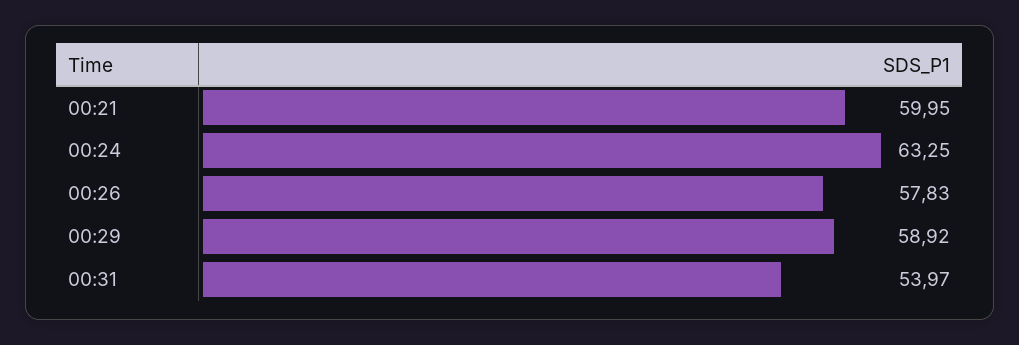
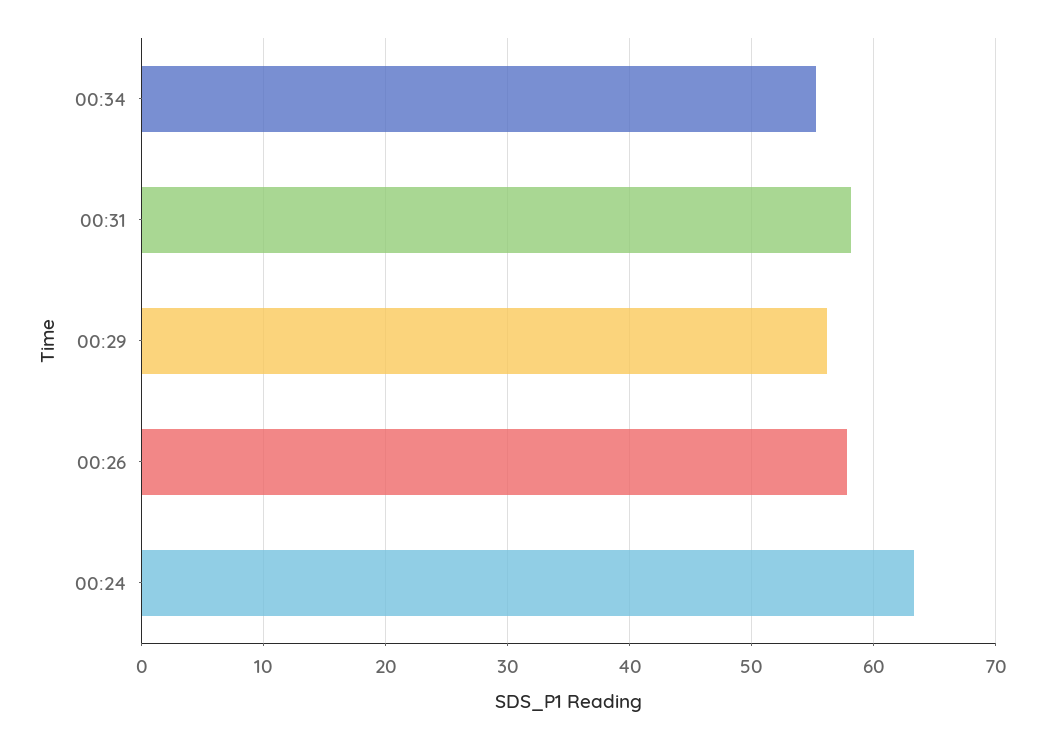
00:21: 59.95 -> none
00:29: 58.92 -> 56
00:31: 53.97 -> 58
00:34: none -> 55

